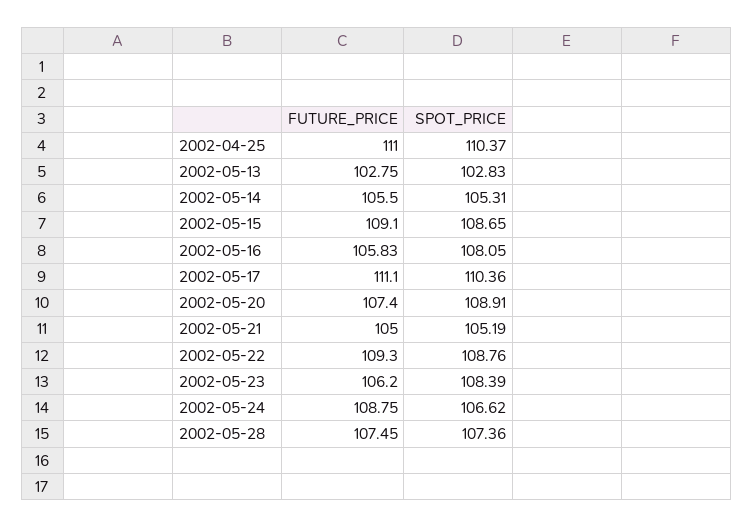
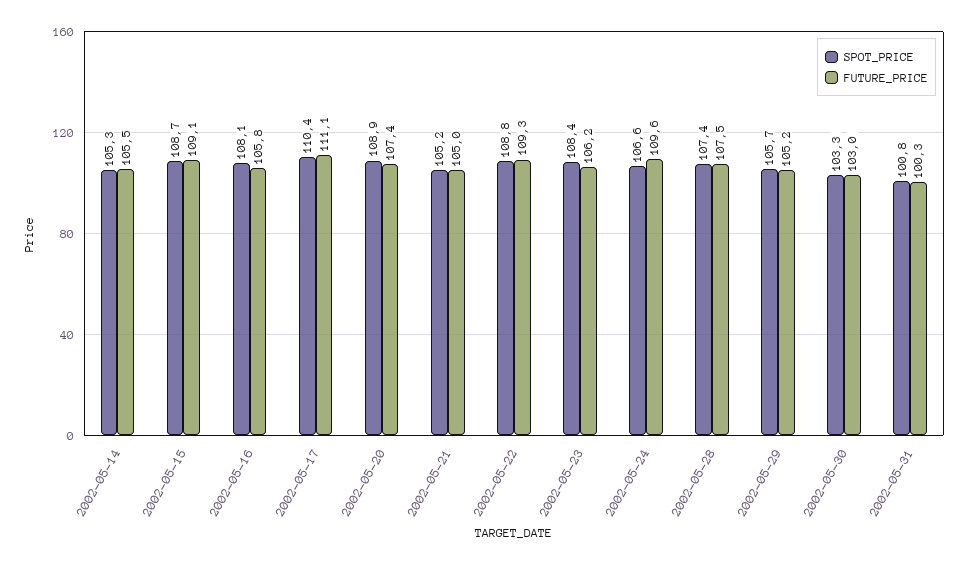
FUTURE_PRICE, 2002-04-25: 111 -> none
SPOT_PRICE, 2002-04-25: 110.37 -> none
FUTURE_PRICE, 2002-05-13: 102.75 -> none
SPOT_PRICE, 2002-05-13: 102.83 -> none
FUTURE_PRICE, 2002-05-24: 108.75 -> 109.6
SPOT_PRICE, 2002-05-29: none -> 105.7
FUTURE_PRICE, 2002-05-29: none -> 105.2
SPOT_PRICE, 2002-05-30: none -> 103.3
FUTURE_PRICE, 2002-05-30: none -> 103
SPOT_PRICE, 2002-05-31: none -> 100.8
FUTURE_PRICE, 2002-05-31: none -> 100.3

